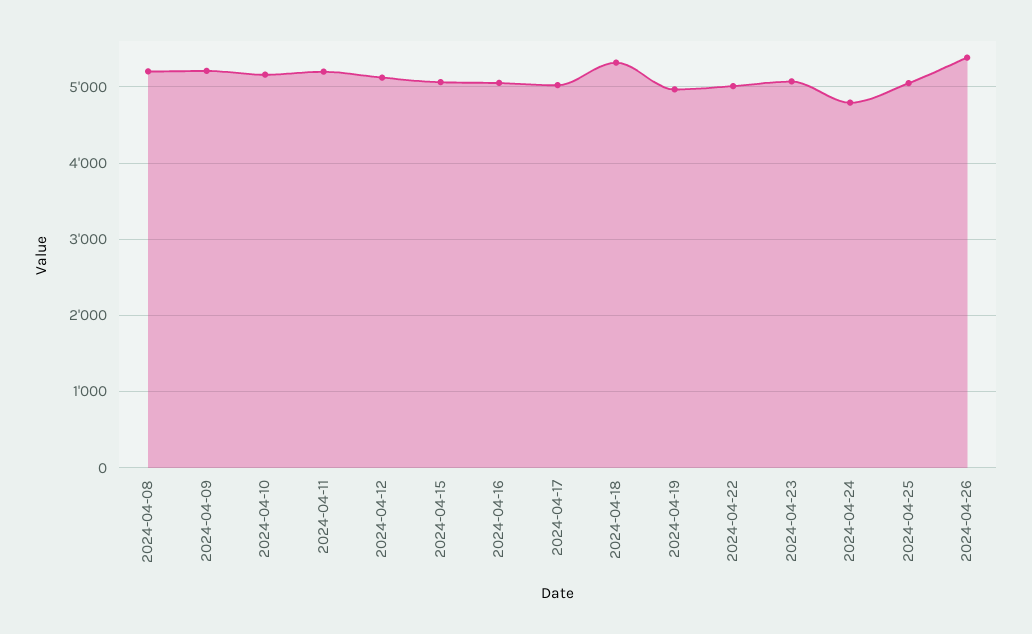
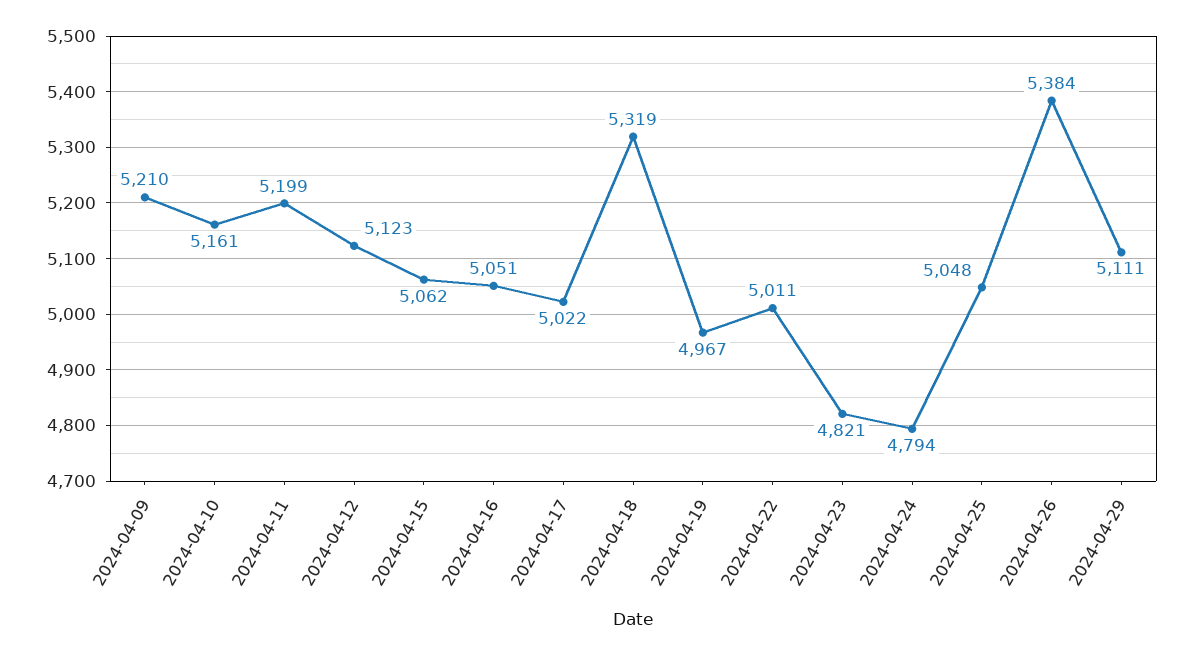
2024-04-08: 5200 -> none
2024-04-23: 5100 -> 4821
2024-04-29: none -> 5111

